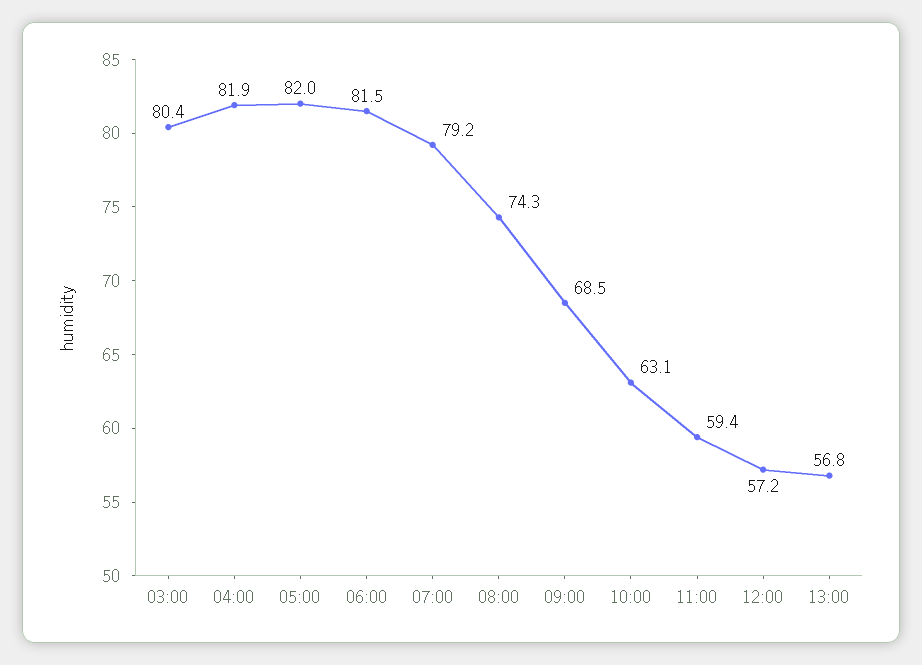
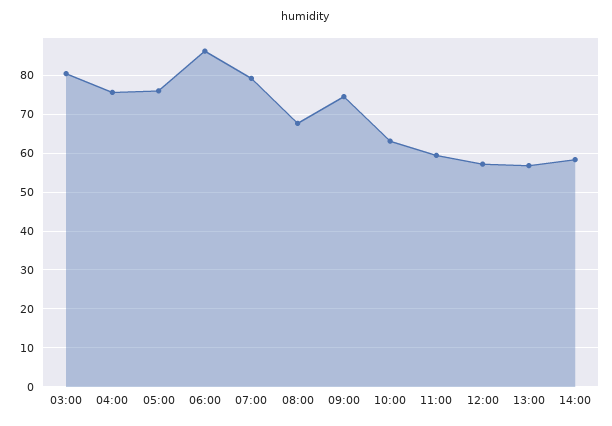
04:00: 81.9 -> 76
05:00: 82 -> 76
06:00: 81.5 -> 86
08:00: 74.3 -> 68
09:00: 68.5 -> 74
14:00: none -> 58

